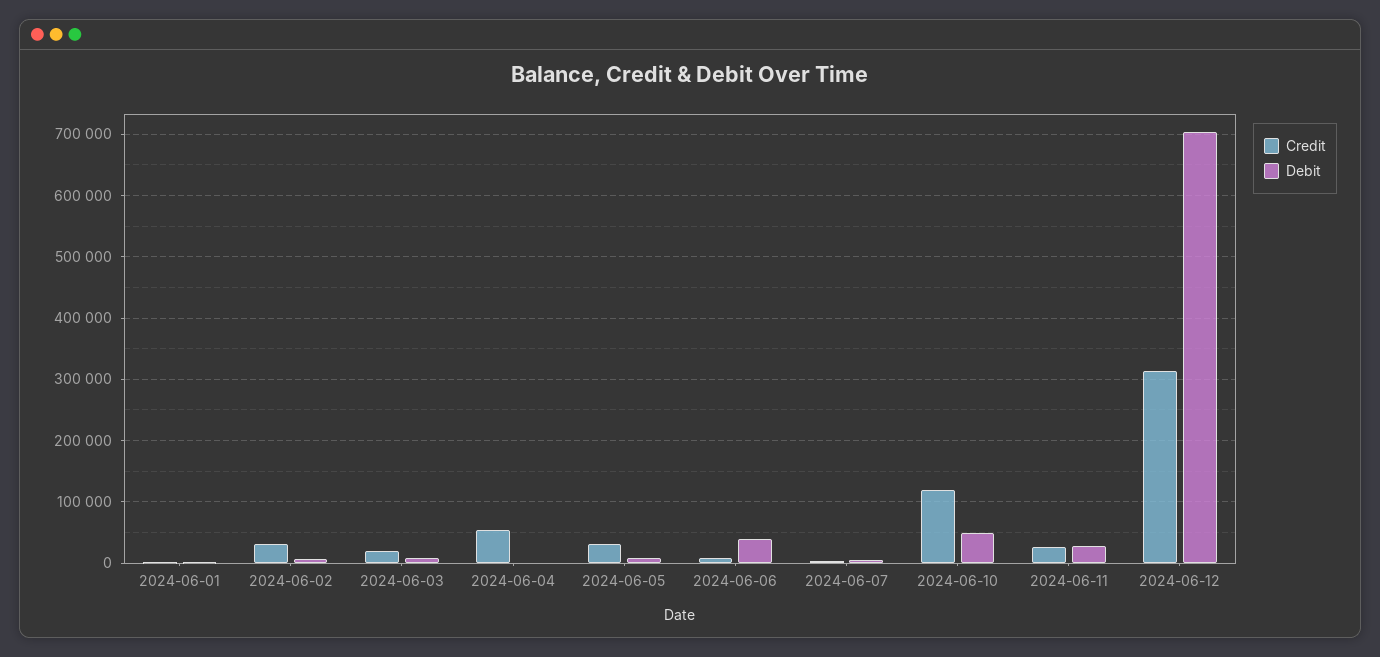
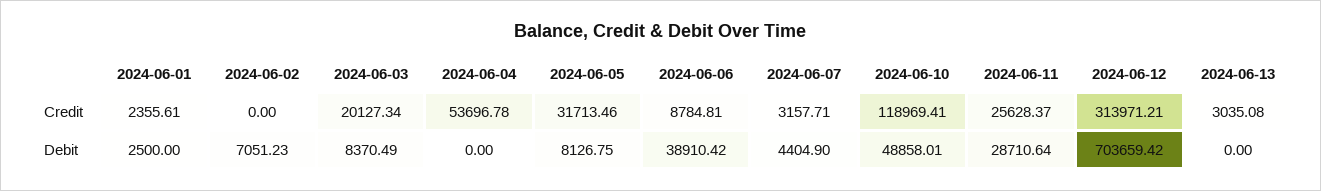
Credit, 2024-06-02: 30000 -> 0
Credit, 2024-06-13: none -> 3035.08
Debit, 2024-06-13: none -> 0

